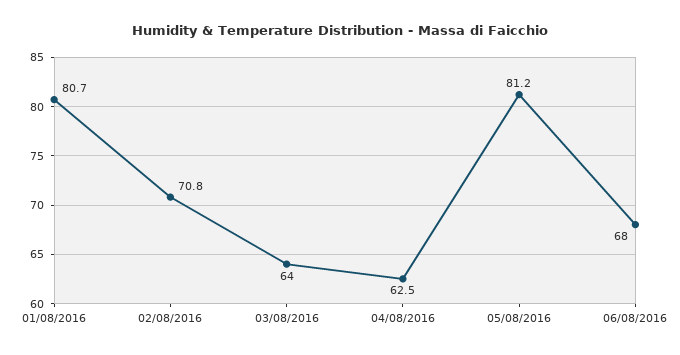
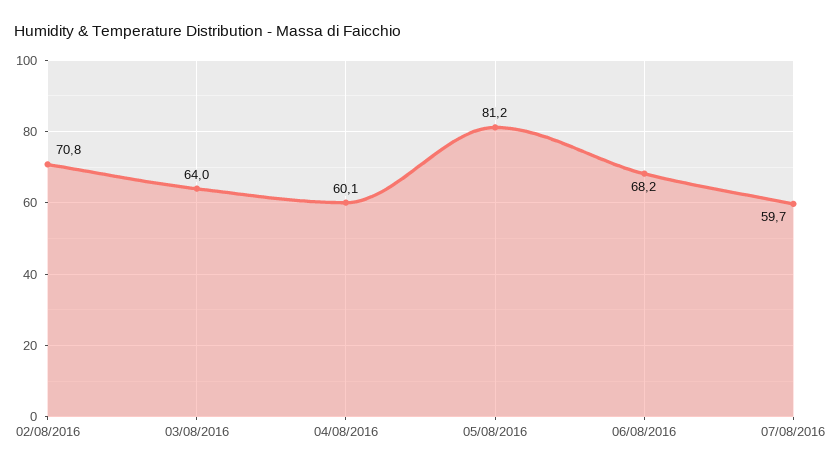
01/08/2016: 80.7 -> none
04/08/2016: 62.5 -> 60.1
06/08/2016: 68 -> 68.2
07/08/2016: none -> 59.7

